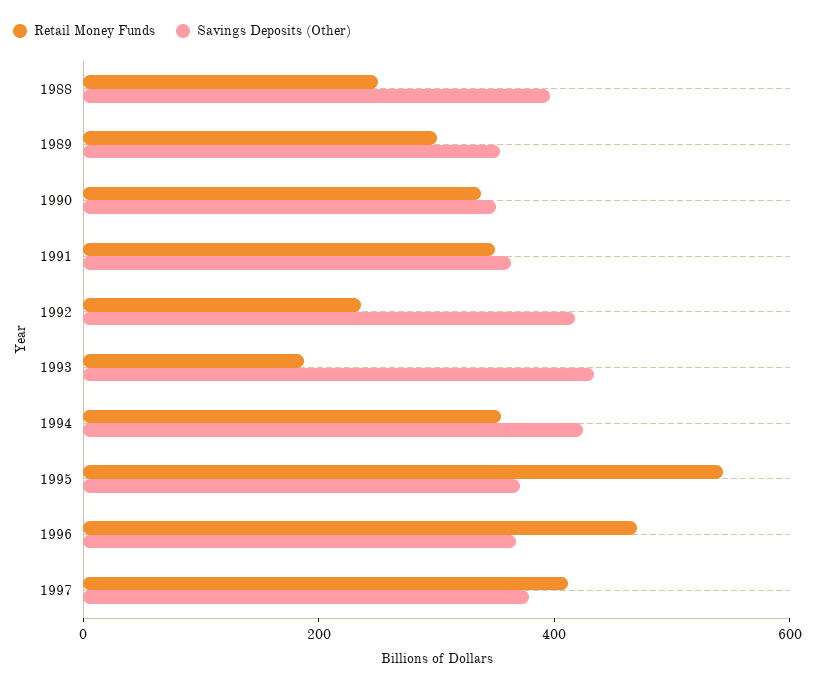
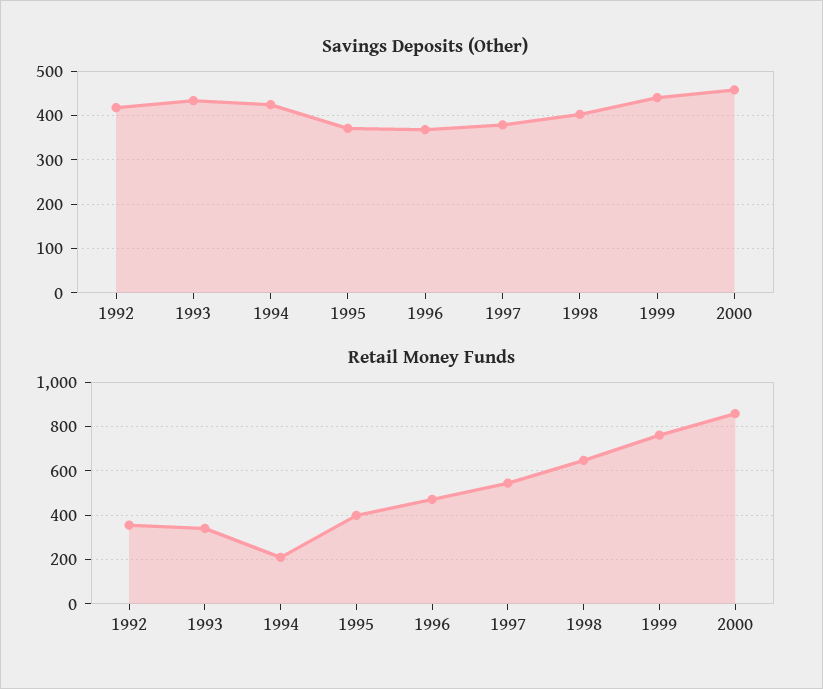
Retail Money Funds, 1988: 250 -> none
Savings Deposits (Other), 1988: 400 -> none
Retail Money Funds, 1989: 300 -> none
Savings Deposits (Other), 1989: 350 -> none
Retail Money Funds, 1990: 350 -> none
Savings Deposits (Other), 1990: 350 -> none
Retail Money Funds, 1991: 350 -> none
Savings Deposits (Other), 1991: 350 -> none
Retail Money Funds, 1992: 250 -> 350
Retail Money Funds, 1993: 200 -> 350
Retail Money Funds, 1994: 350 -> 200
Retail Money Funds, 1995: 550 -> 400
Retail Money Funds, 1997: 400 -> 550
Savings Deposits (Other), 1998: none -> 400
Savings Deposits (Other), 1999: none -> 440
Savings Deposits (Other), 2000: none -> 460
Retail Money Funds, 1998: none -> 650
Retail Money Funds, 1999: none -> 750
Retail Money Funds, 2000: none -> 850

